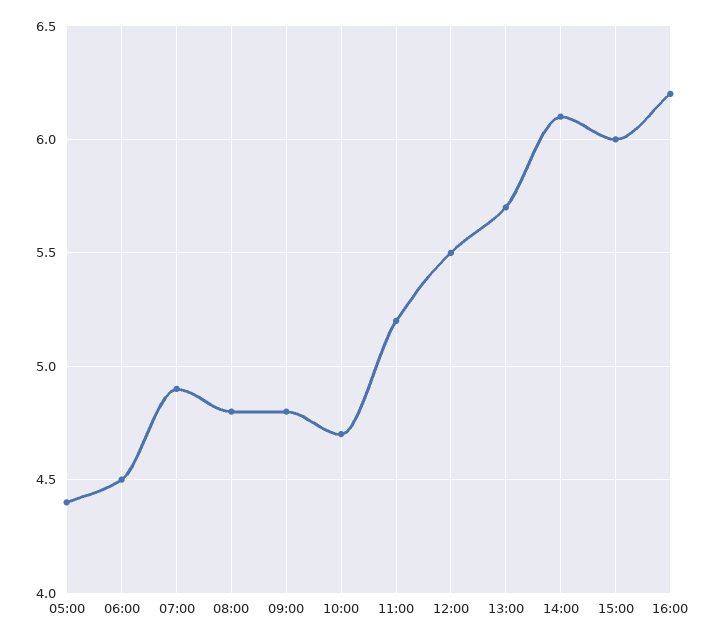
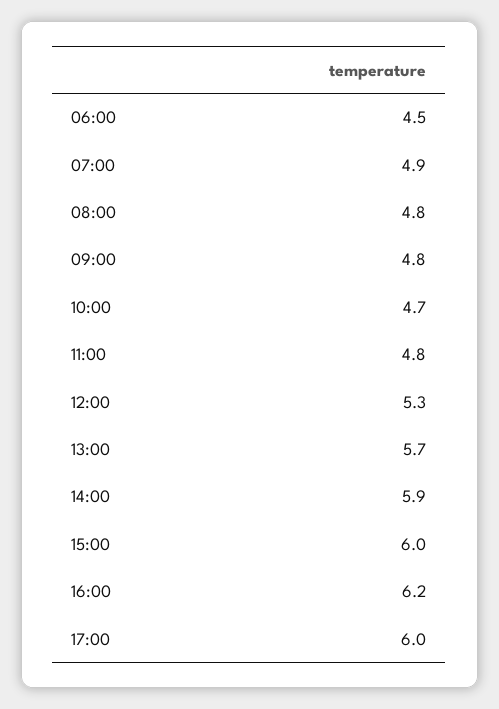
05:00: 4.4 -> none
11:00: 5.2 -> 4.8
12:00: 5.5 -> 5.3
14:00: 6.1 -> 5.9
17:00: none -> 6

